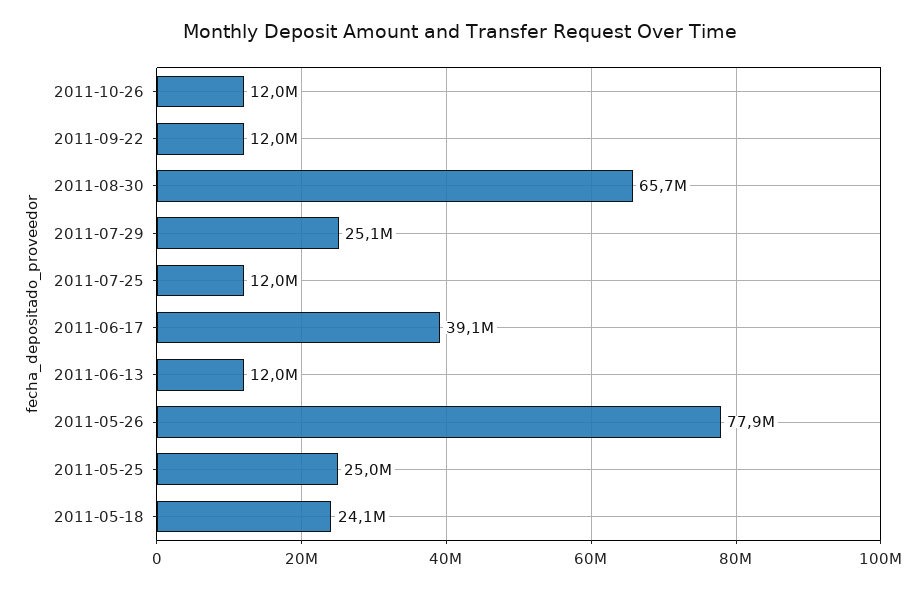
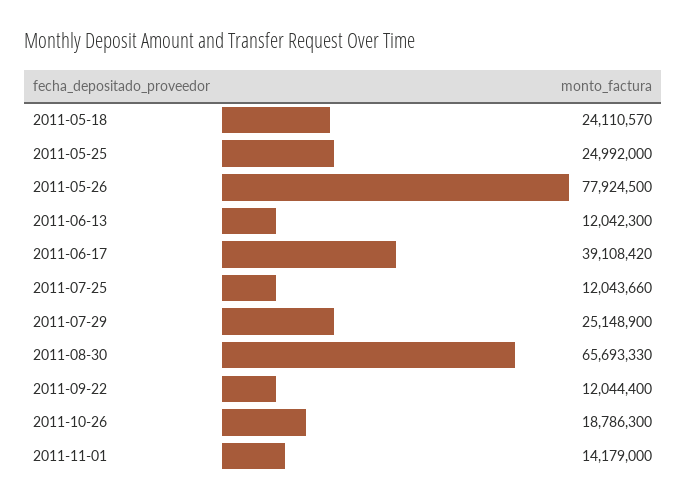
2011-10-26: 12000000 -> 18786300
2011-11-01: none -> 14179000

